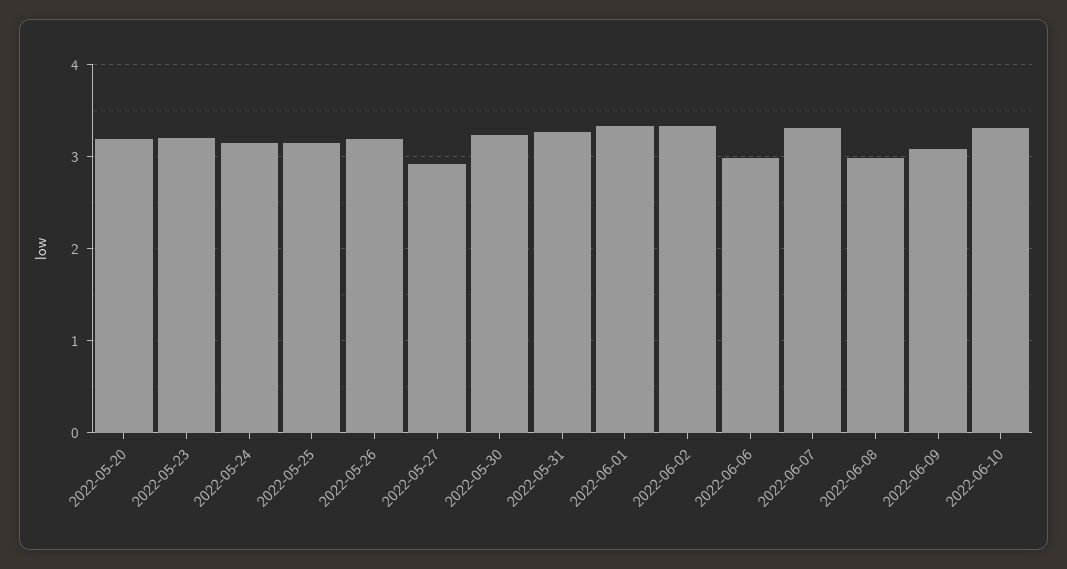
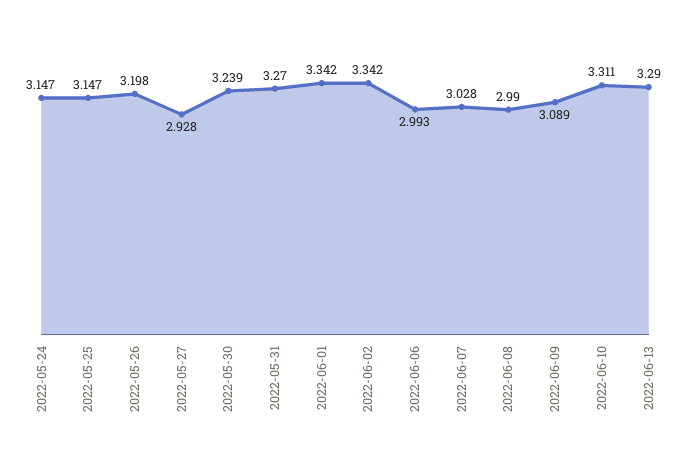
2022-05-20: 3.2 -> none
2022-05-23: 3.2 -> none
2022-06-07: 3.3 -> 3.028
2022-06-13: none -> 3.29

